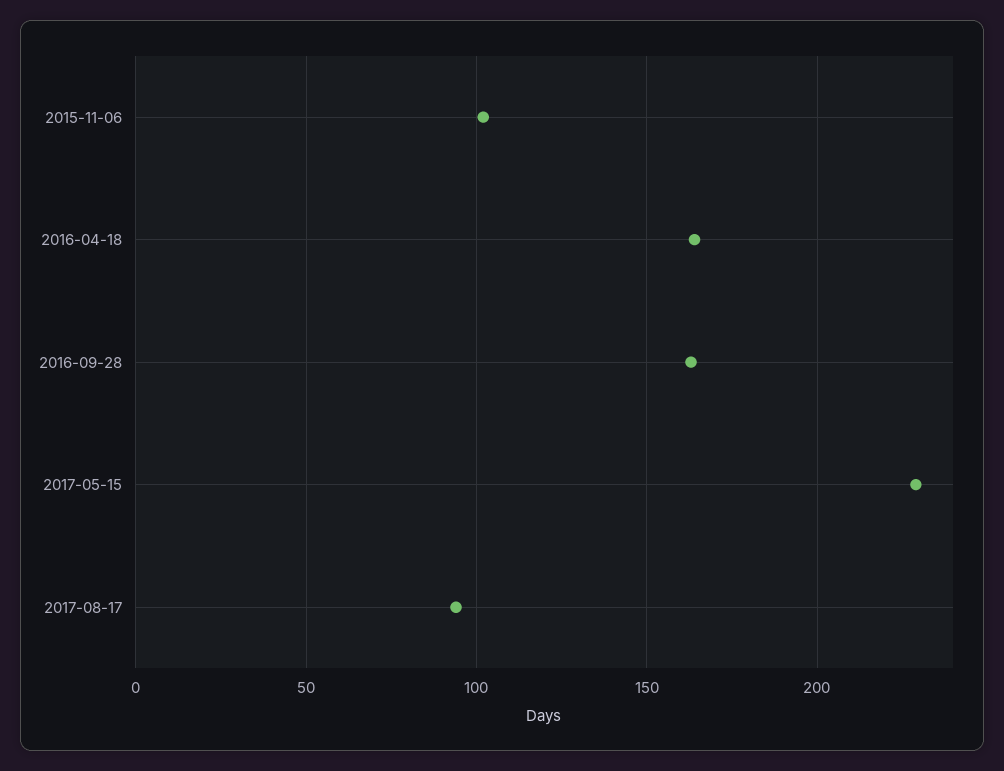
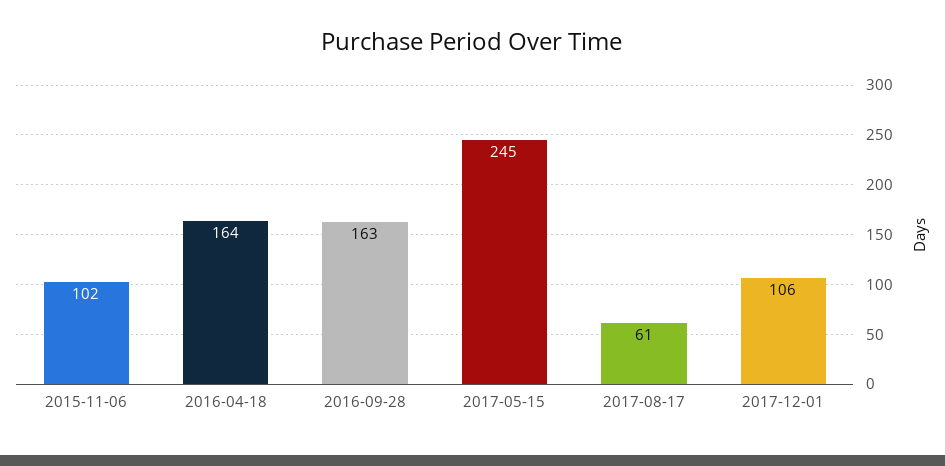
2017-05-15: 230 -> 245
2017-08-17: 95 -> 61
2017-12-01: none -> 106

